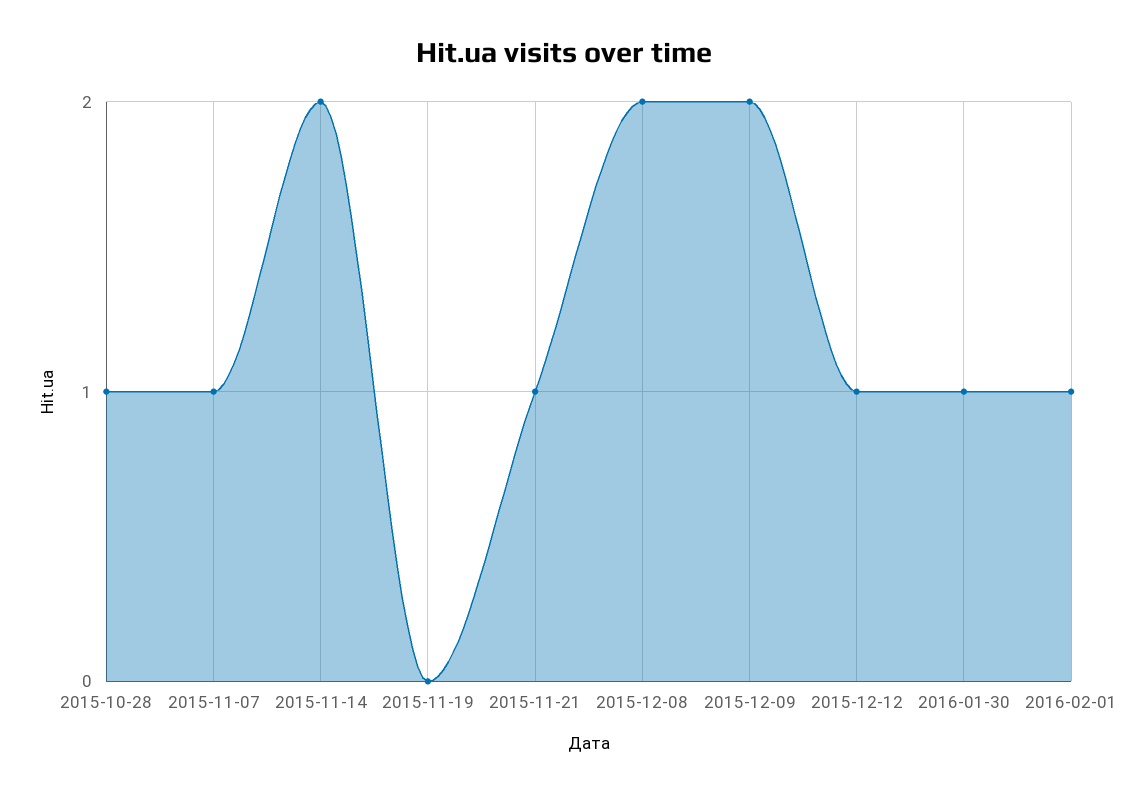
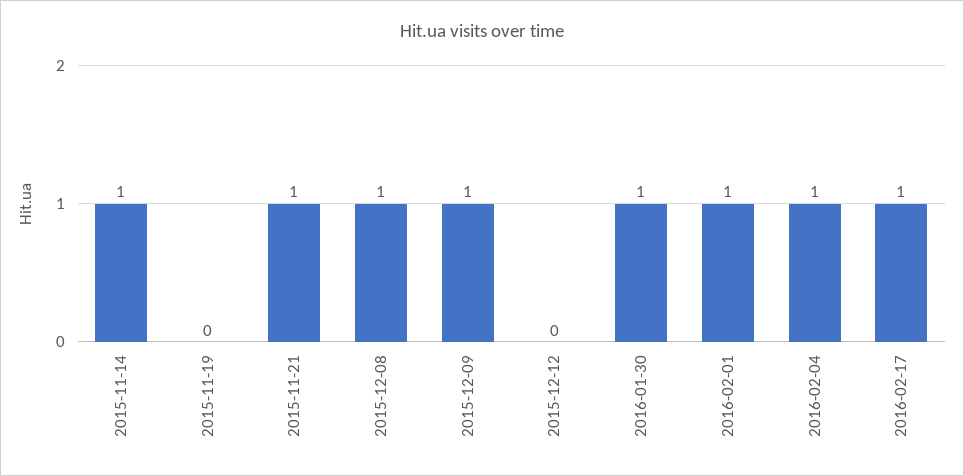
2015-10-28: 1 -> none
2015-11-07: 1 -> none
2015-11-14: 2 -> 1
2015-12-08: 2 -> 1
2015-12-09: 2 -> 1
2015-12-12: 1 -> 0
2016-02-04: none -> 1
2016-02-17: none -> 1

